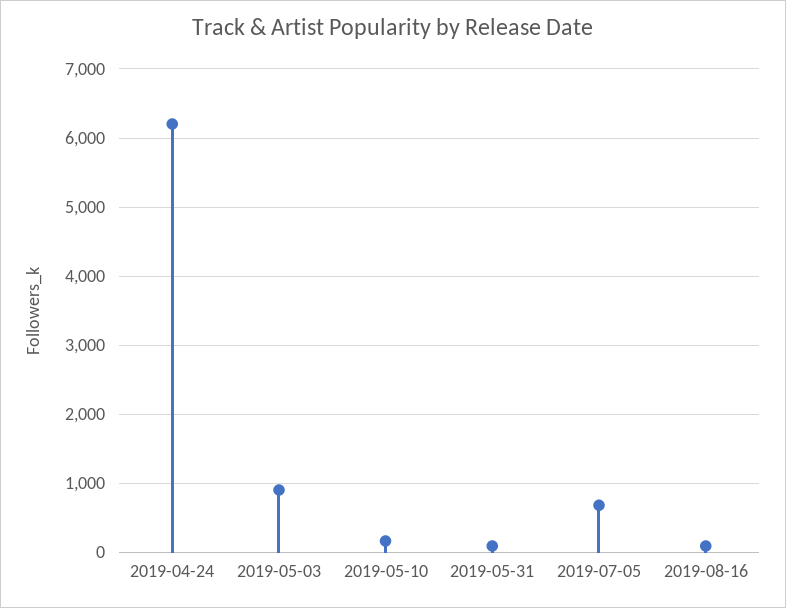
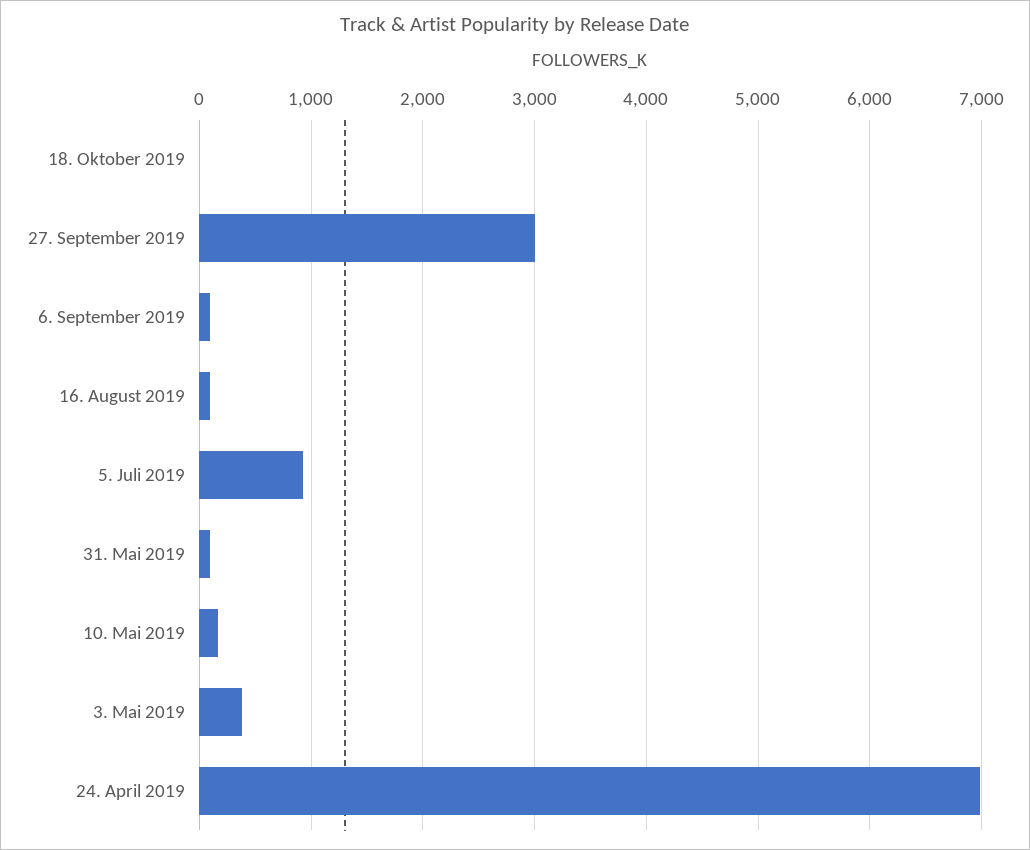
2019-04-24: 6200 -> 7000
2019-05-03: 900 -> 400
2019-07-05: 700 -> 900
18. Oktober 2019: none -> 0
27. September 2019: none -> 3000
6. September 2019: none -> 100

